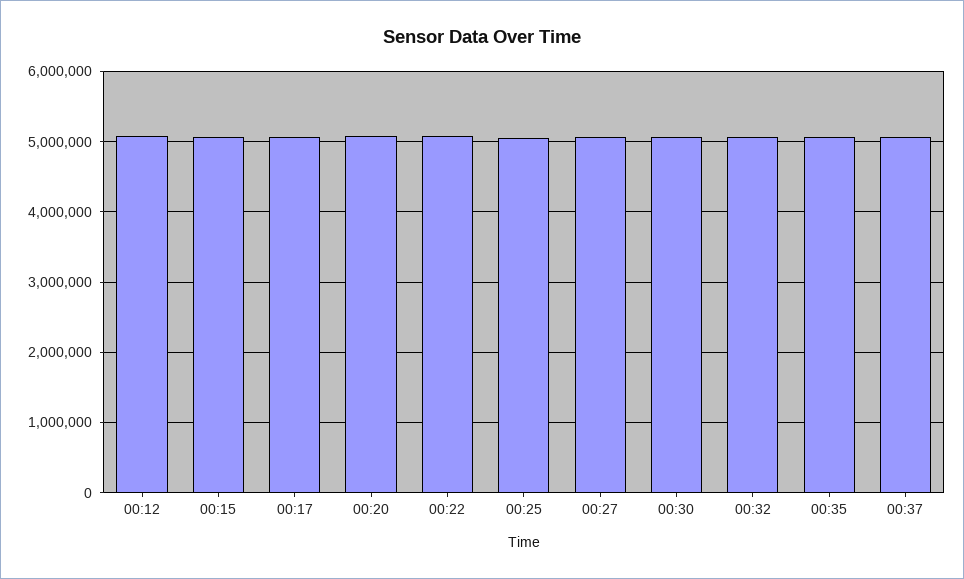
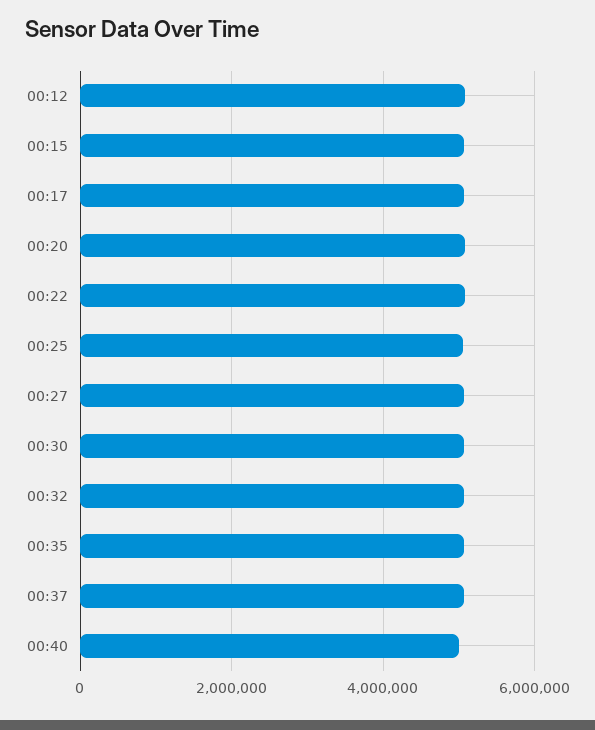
00:40: none -> 5000000

